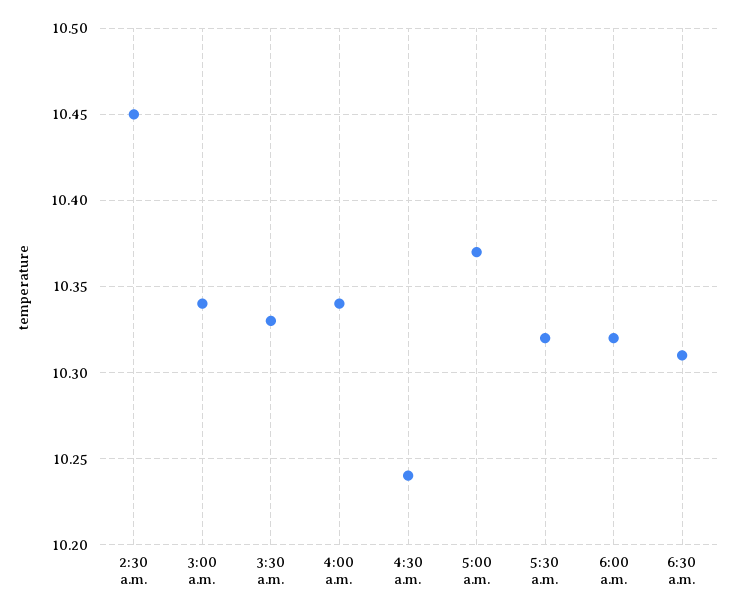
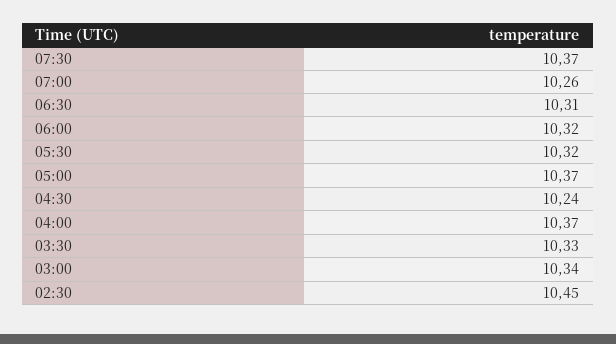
4:00 a.m.: 10.34 -> 10.37
07:30: none -> 10.37
07:00: none -> 10.26

